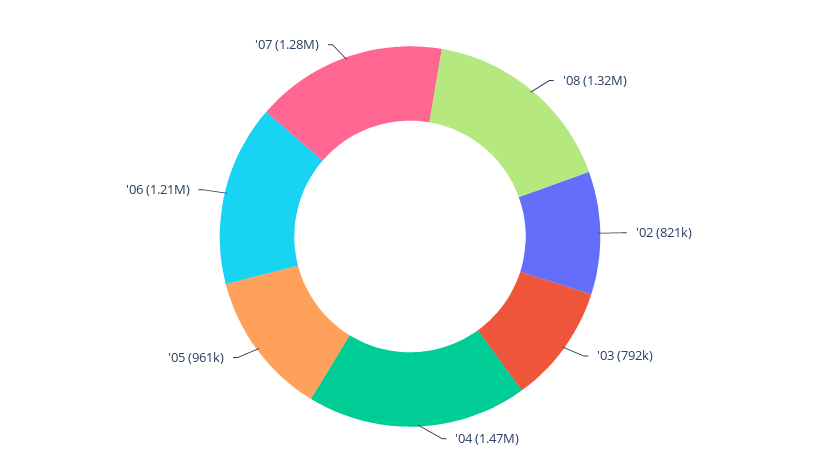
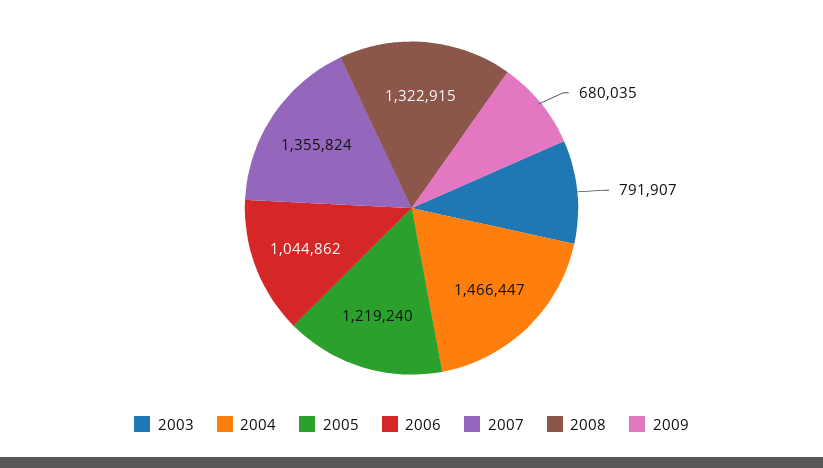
'02: 821000 -> none
'05: 961000 -> 1219240
'06: 1210000 -> 1044862
'07: 1280000 -> 1355824
2009: none -> 680035

